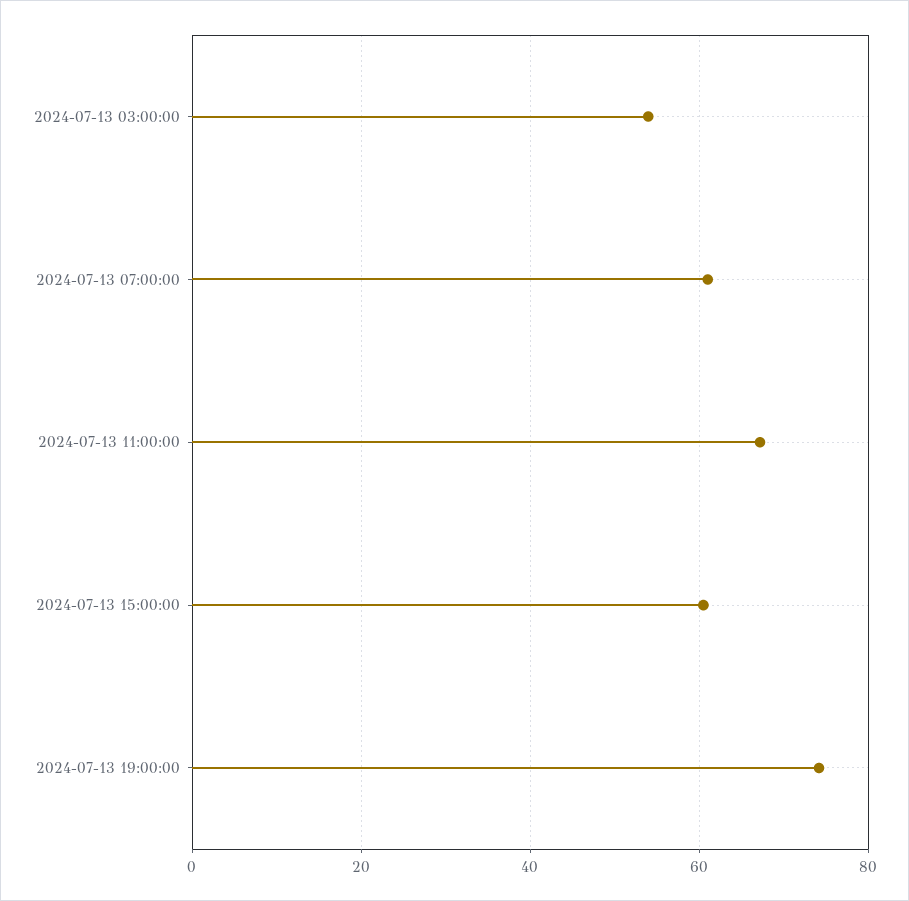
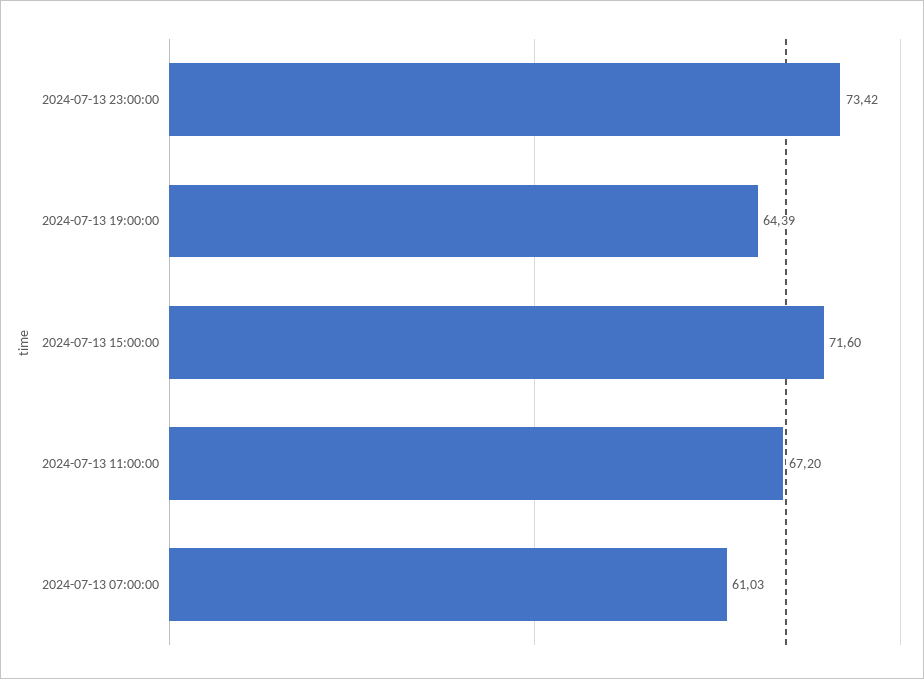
2024-07-13 03:00:00: 54 -> none
2024-07-13 15:00:00: 60 -> 71.6
2024-07-13 19:00:00: 74 -> 64.39
2024-07-13 23:00:00: none -> 73.42

